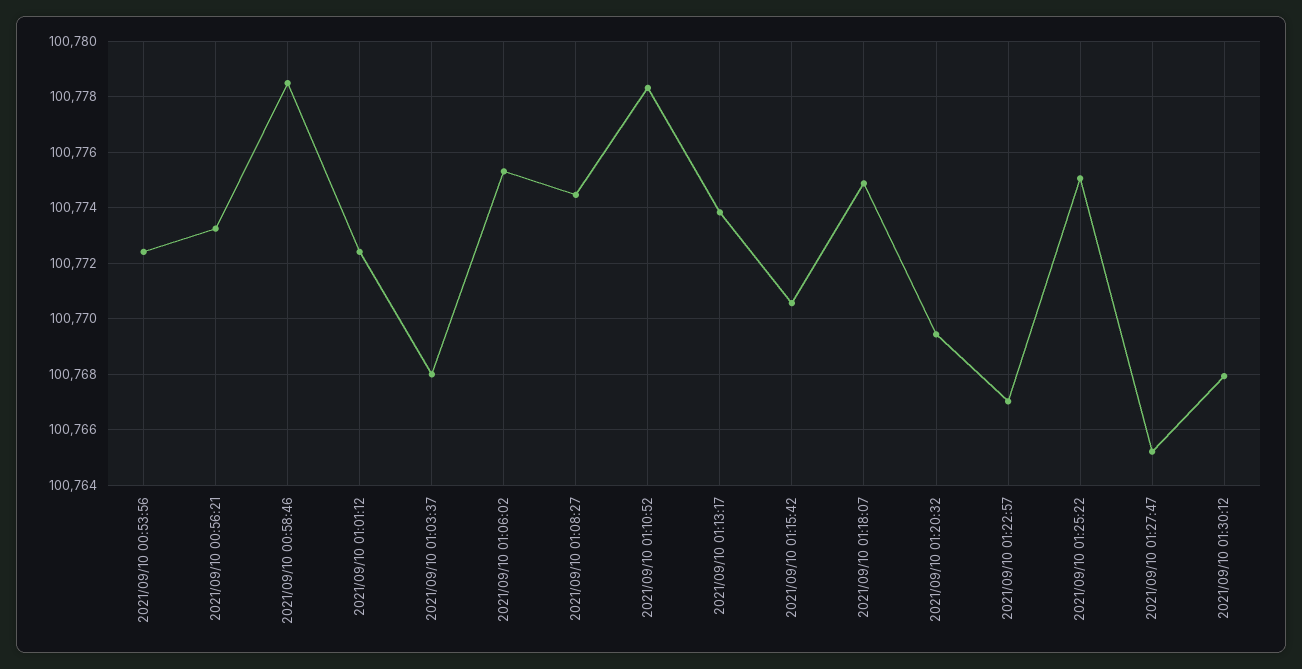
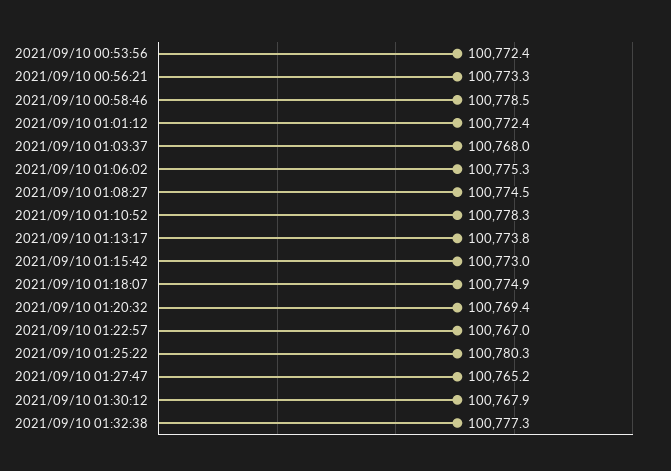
2021/09/10 01:15:42: 100770.5 -> 100773
2021/09/10 01:25:22: 100775 -> 100780.3
2021/09/10 01:32:38: none -> 100777.3

